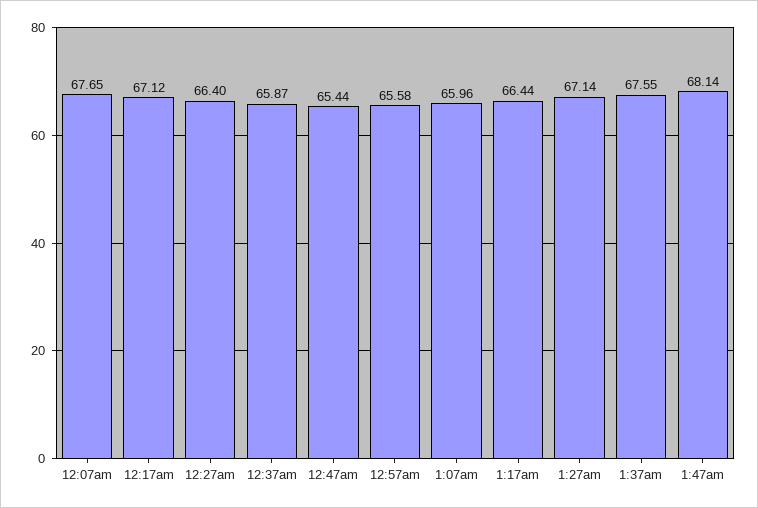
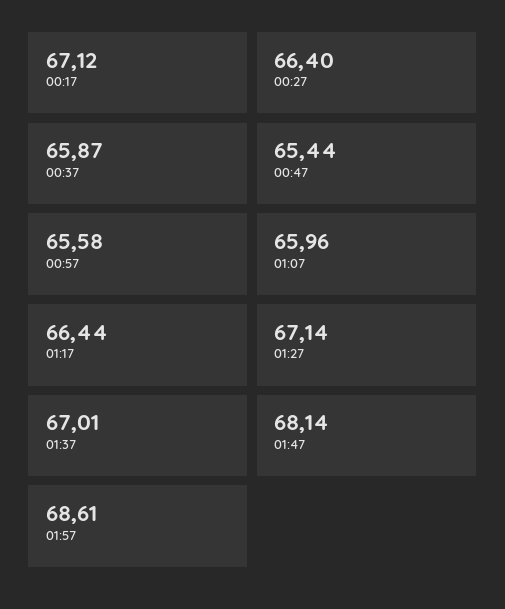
12:07am: 67.65 -> none
1:37am: 67.55 -> 67.01
01:57: none -> 68.61

